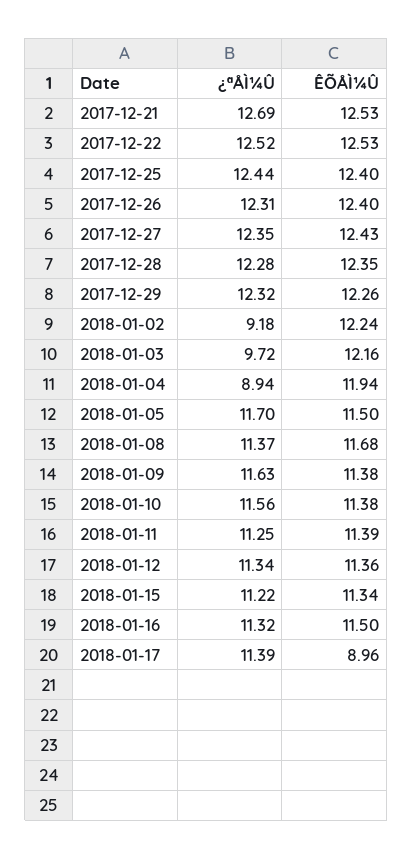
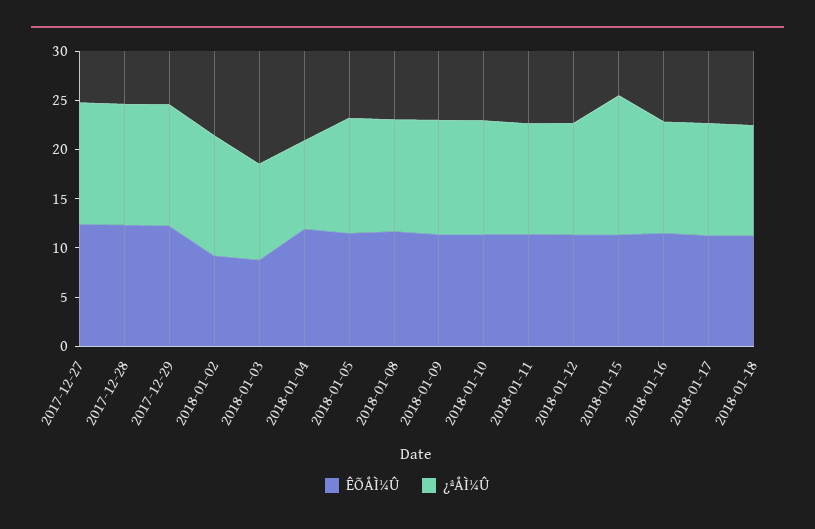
¿ªÅÌ¼Û, 2017-12-21: 12.69 -> none
ÊÕÅÌ¼Û, 2017-12-21: 12.53 -> none
¿ªÅÌ¼Û, 2017-12-22: 12.52 -> none
ÊÕÅÌ¼Û, 2017-12-22: 12.53 -> none
¿ªÅÌ¼Û, 2017-12-25: 12.44 -> none
ÊÕÅÌ¼Û, 2017-12-25: 12.4 -> none
¿ªÅÌ¼Û, 2017-12-26: 12.31 -> none
ÊÕÅÌ¼Û, 2017-12-26: 12.4 -> none
¿ªÅÌ¼Û, 2018-01-02: 9.18 -> 12
ÊÕÅÌ¼Û, 2018-01-02: 12.24 -> 9
ÊÕÅÌ¼Û, 2018-01-03: 12.16 -> 9
¿ªÅÌ¼Û, 2018-01-15: 11.22 -> 14
ÊÕÅÌ¼Û, 2018-01-17: 8.96 -> 11
ÊÕÅÌ¼Û, 2018-01-18: none -> 11
¿ªÅÌ¼Û, 2018-01-18: none -> 11

